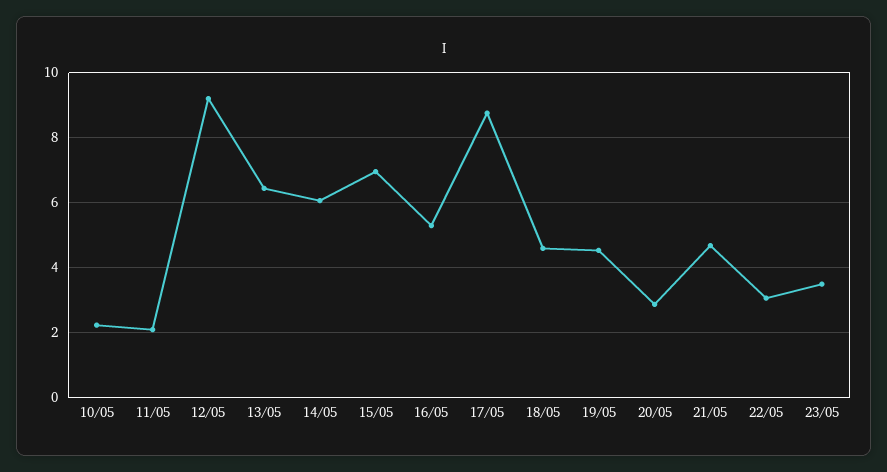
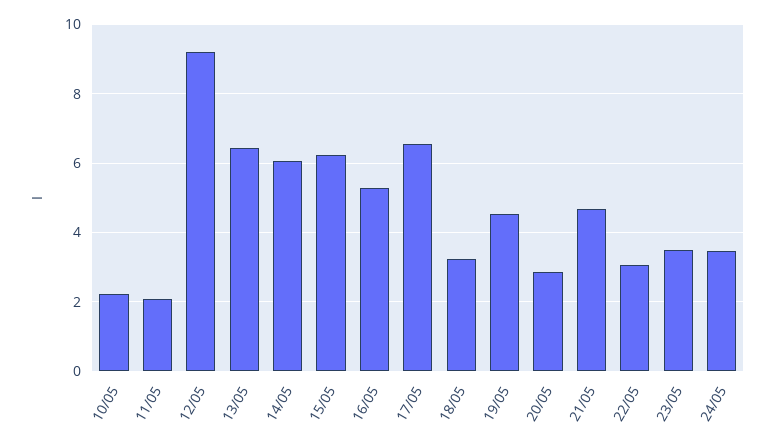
15/05: 7 -> 6.2
17/05: 8.8 -> 6.6
18/05: 4.6 -> 3.2
24/05: none -> 3.4

